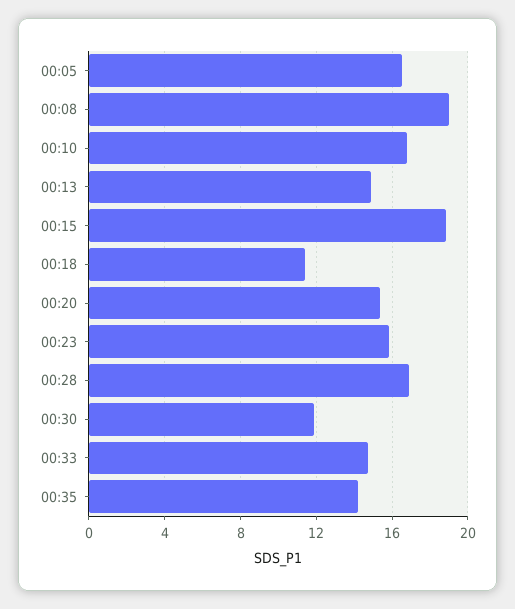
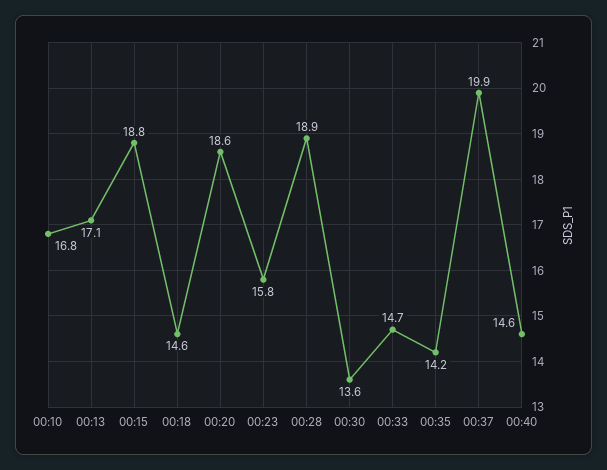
00:05: 16.5 -> none
00:08: 19 -> none
00:13: 15 -> 17.1
00:18: 11.5 -> 14.6
00:20: 15.5 -> 18.6
00:28: 17 -> 18.9
00:30: 12 -> 13.6
00:37: none -> 19.9
00:40: none -> 14.6

